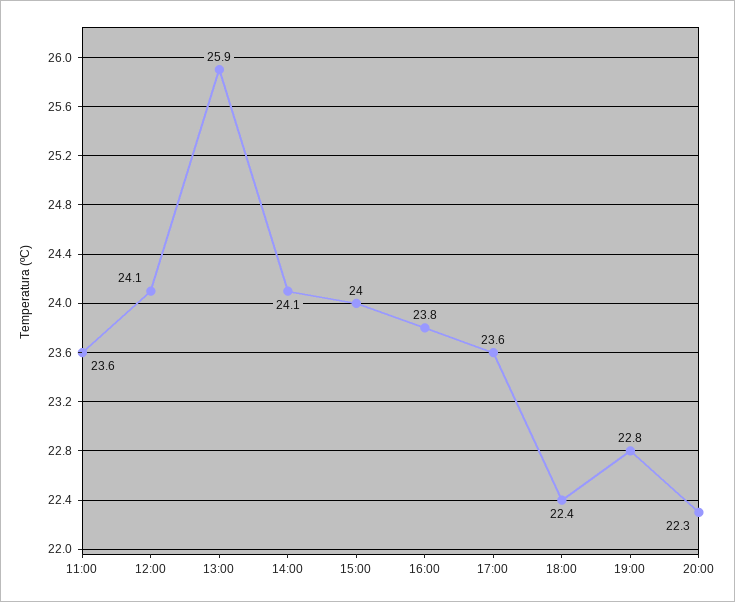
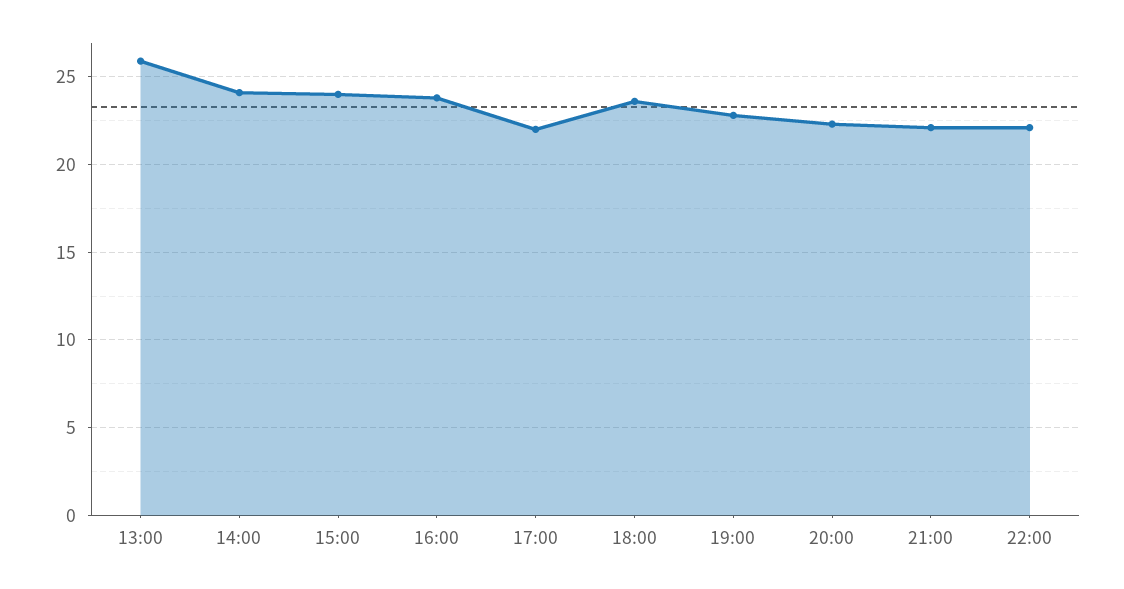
11:00: 23.6 -> none
12:00: 24.1 -> none
17:00: 23.6 -> 22
18:00: 22.4 -> 23.5
21:00: none -> 22
22:00: none -> 22

